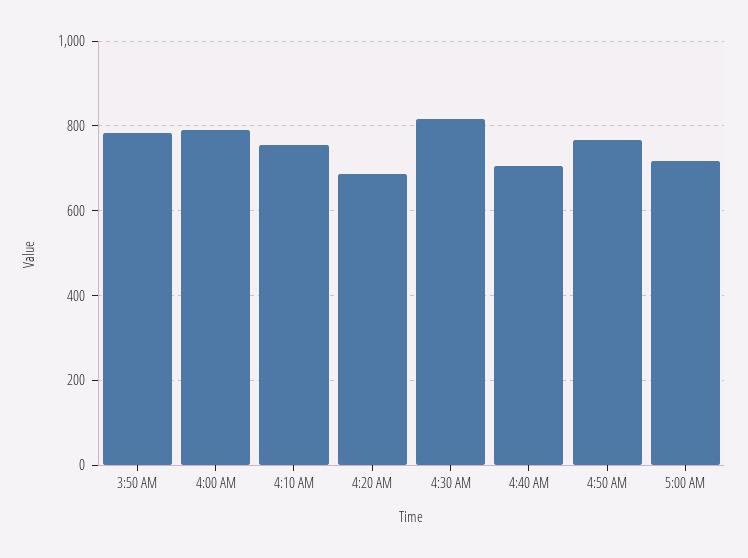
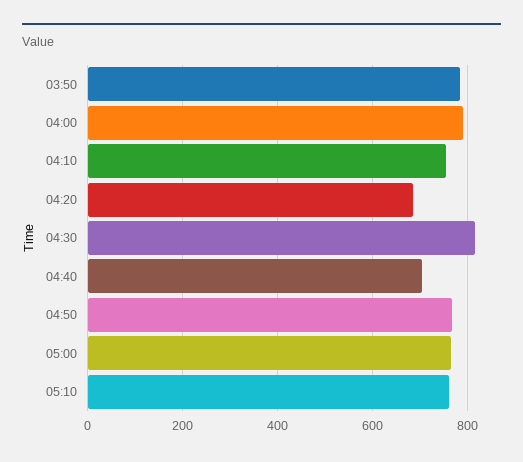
5:00 AM: 720 -> 760
05:10: none -> 760

